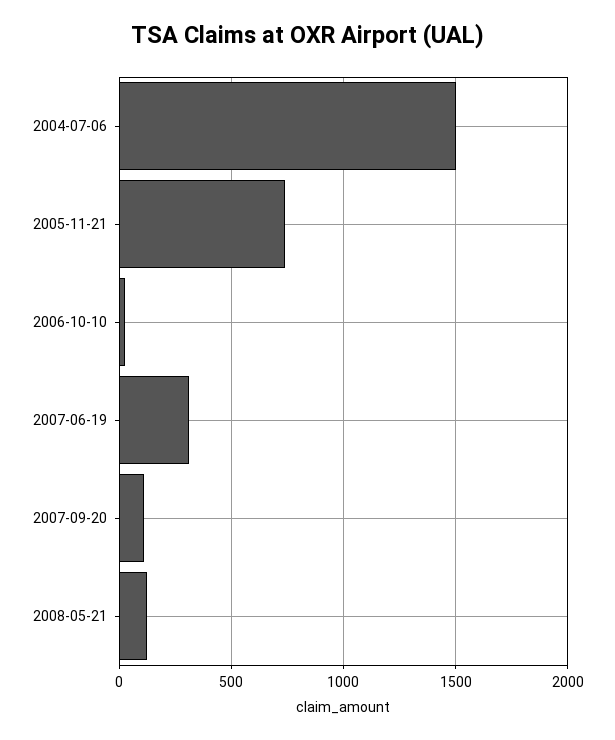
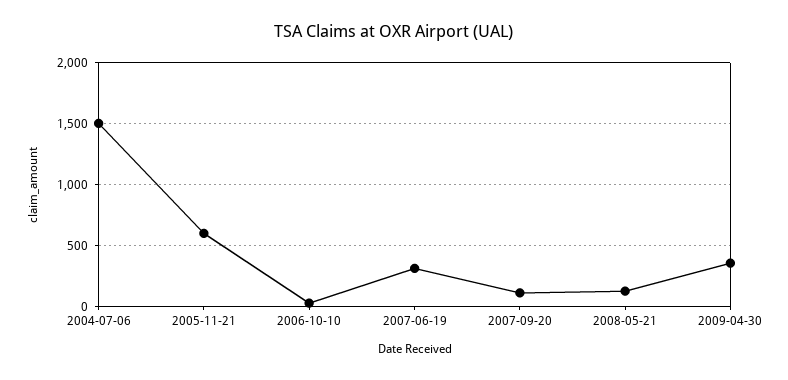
2005-11-21: 750 -> 600
2009-04-30: none -> 350

